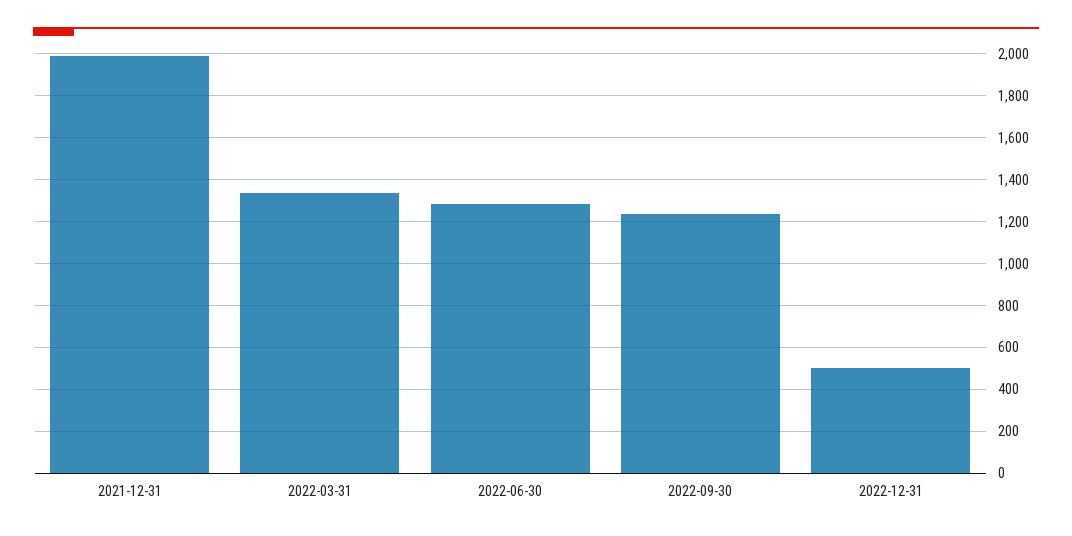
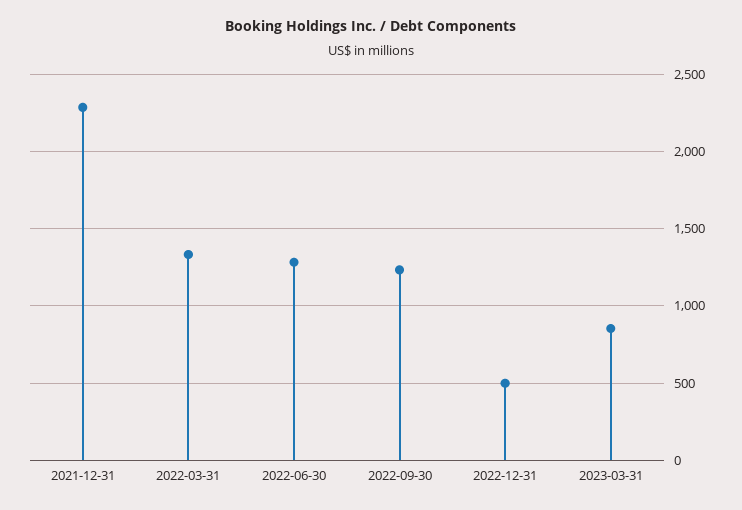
2021-12-31: 2000 -> 2300
2023-03-31: none -> 850

